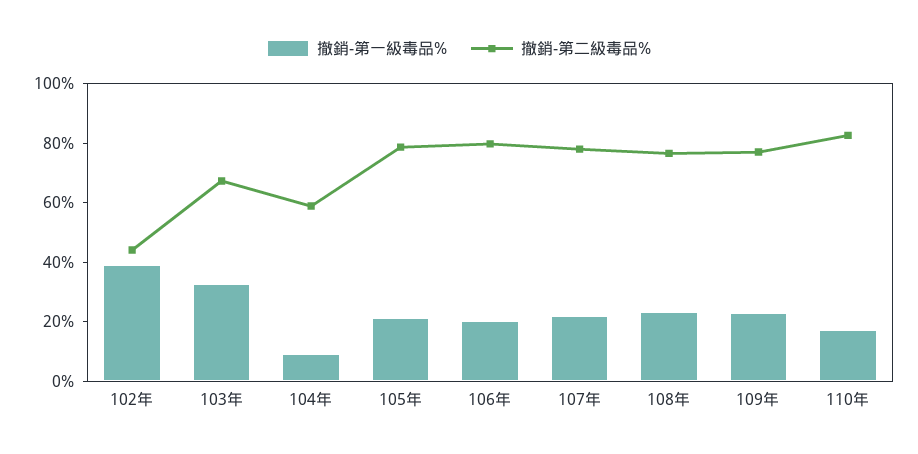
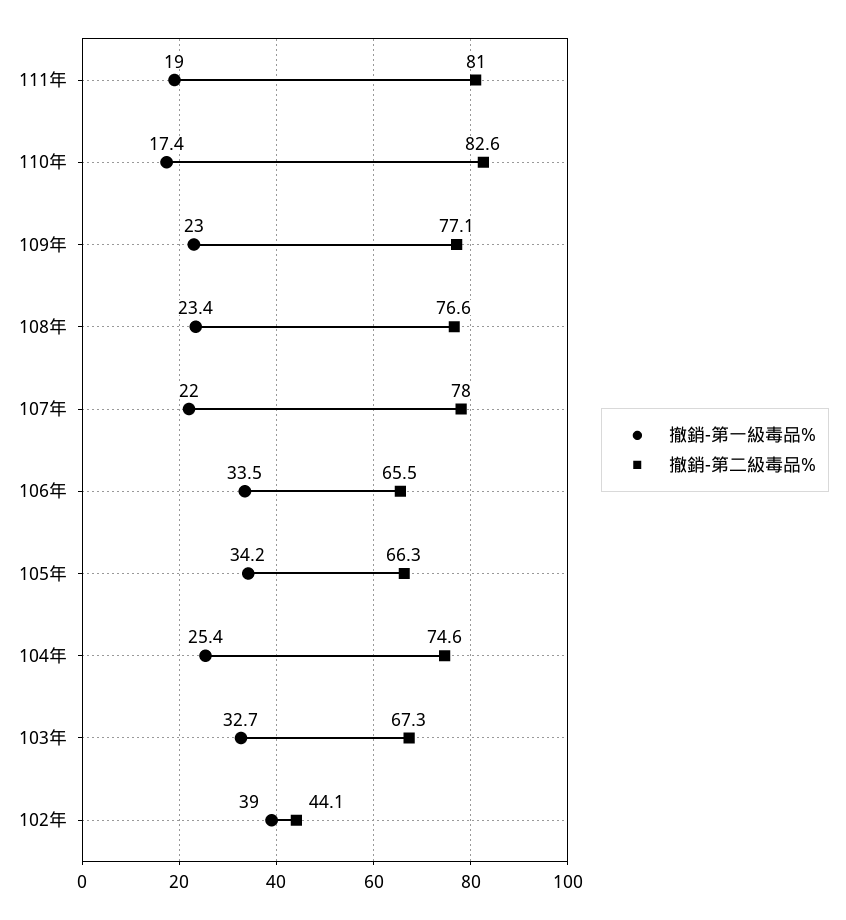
撤銷-第一級毒品%, 104年: 10 -> 25.4
撤銷-第二級毒品%, 104年: 60 -> 74.6
撤銷-第一級毒品%, 105年: 20 -> 34.2
撤銷-第二級毒品%, 105年: 80 -> 66.3
撤銷-第一級毒品%, 106年: 20 -> 33.5
撤銷-第二級毒品%, 106年: 80 -> 65.5
撤銷-第一級毒品%, 111年: none -> 19
撤銷-第二級毒品%, 111年: none -> 81

